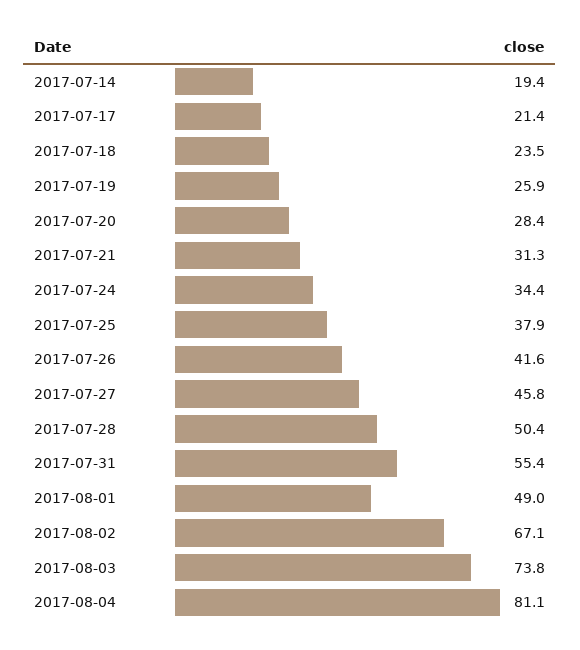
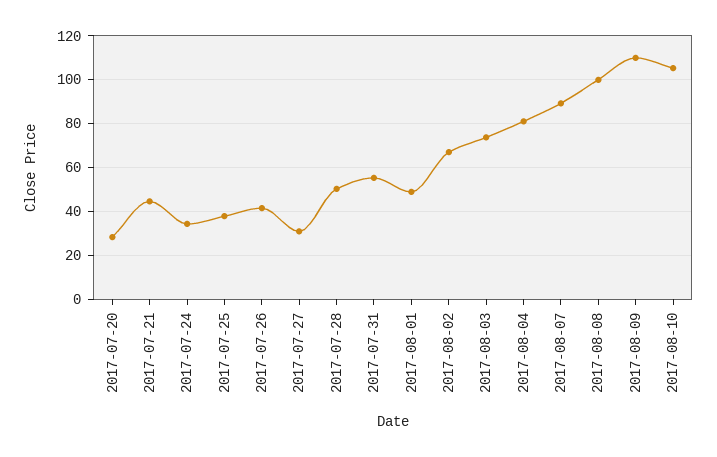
2017-07-14: 19.4 -> none
2017-07-17: 21.4 -> none
2017-07-18: 23.5 -> none
2017-07-19: 25.9 -> none
2017-07-21: 31.3 -> 45
2017-07-27: 45.8 -> 30
2017-08-07: none -> 90
2017-08-08: none -> 100
2017-08-09: none -> 110
2017-08-10: none -> 105

